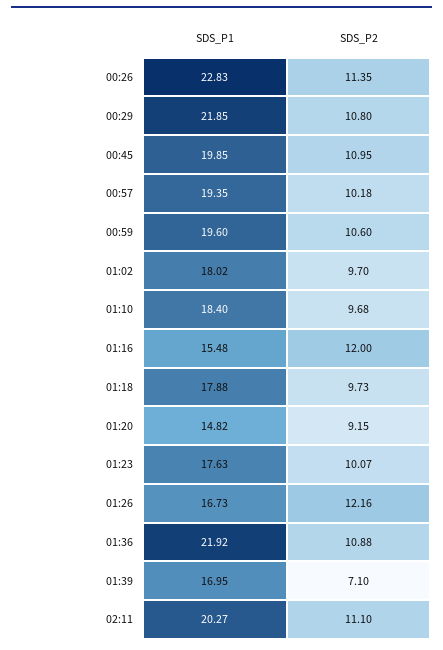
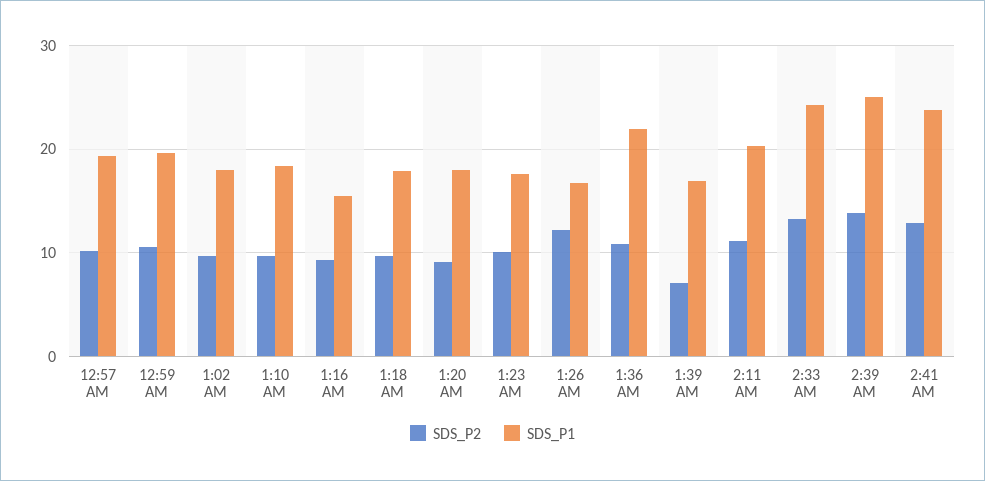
SDS_P1, 00:26: 22.83 -> none
SDS_P2, 00:26: 11.35 -> none
SDS_P1, 00:29: 21.85 -> none
SDS_P2, 00:29: 10.8 -> none
SDS_P1, 00:45: 19.85 -> none
SDS_P2, 00:45: 10.95 -> none
SDS_P2, 01:16: 12 -> 9
SDS_P1, 01:20: 14.82 -> 18
SDS_P2, 2:33 AM: none -> 13
SDS_P1, 2:33 AM: none -> 24
SDS_P2, 2:39 AM: none -> 14
SDS_P1, 2:39 AM: none -> 25
SDS_P2, 2:41 AM: none -> 13
SDS_P1, 2:41 AM: none -> 24

